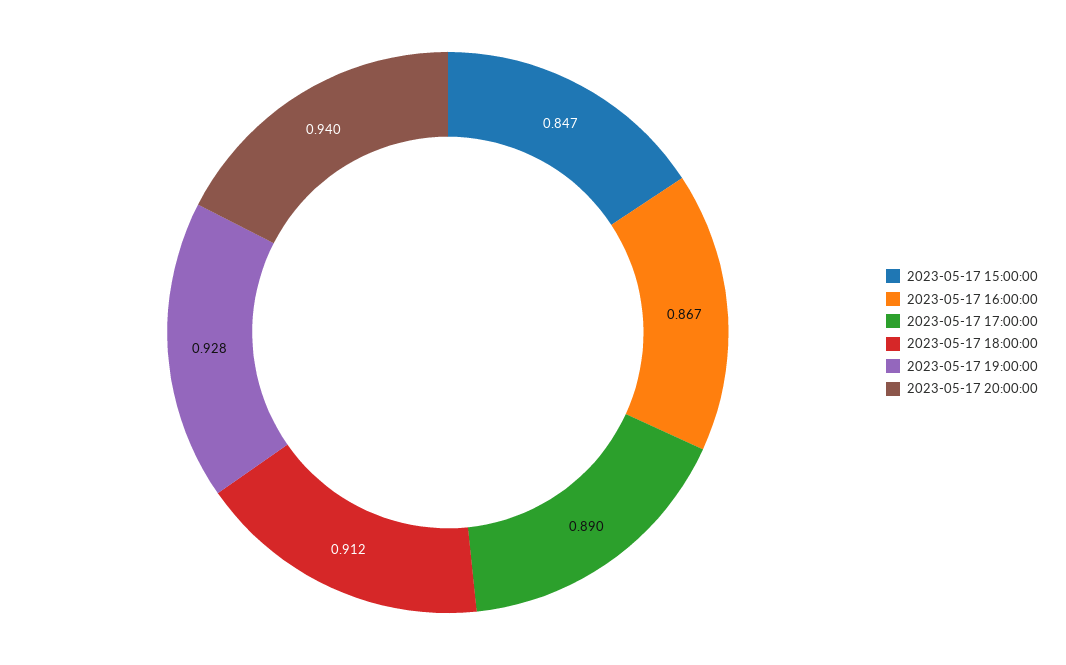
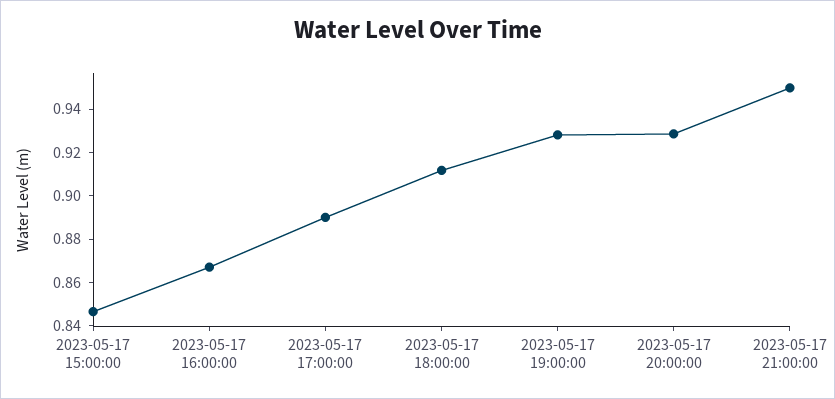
2023-05-17 20:00:00: 0.94 -> 0.93
2023-05-17 21:00:00: none -> 0.95

